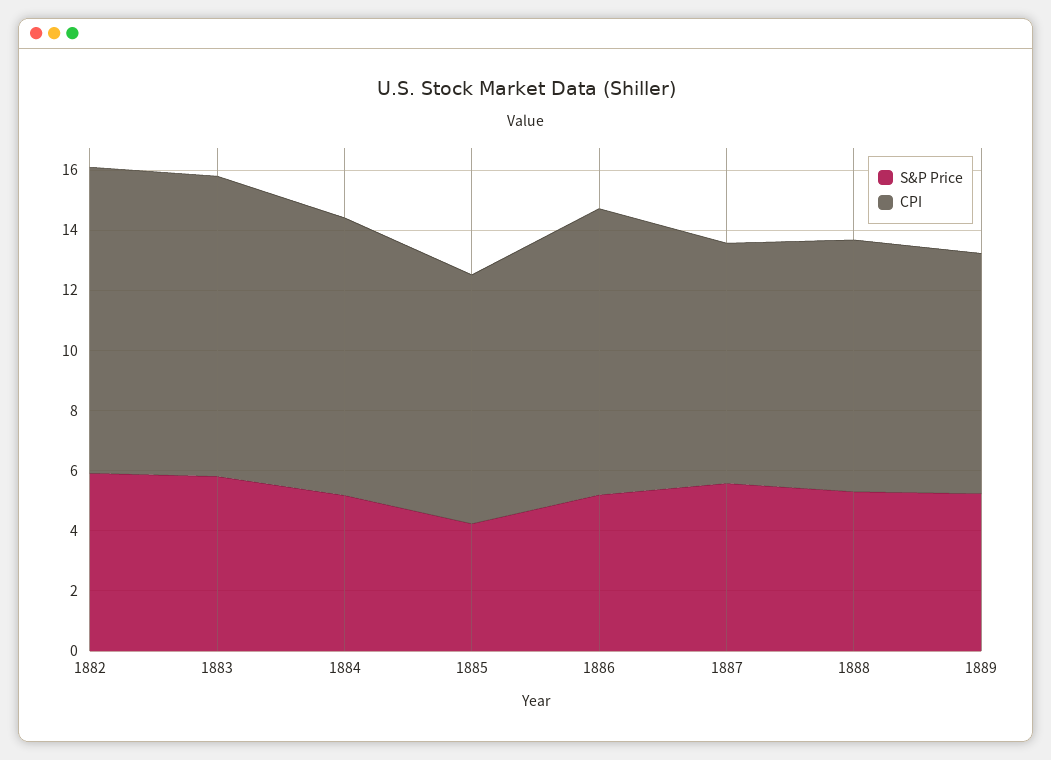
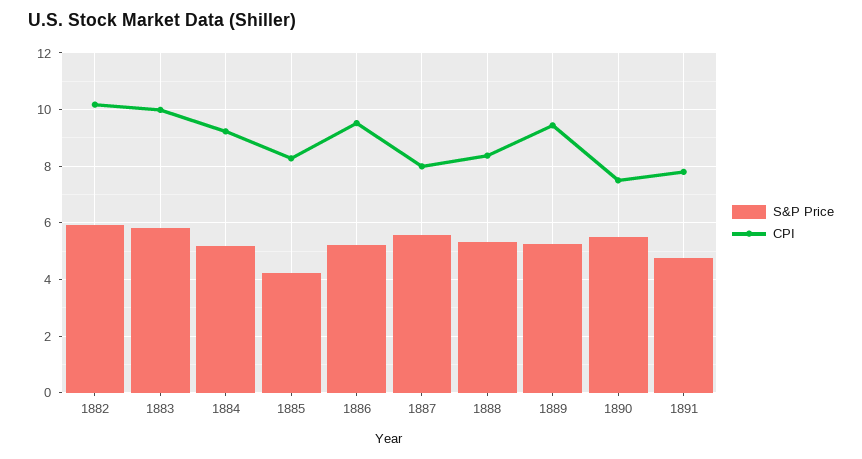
CPI, 1889: 8 -> 9.5
S&P Price, 1890: none -> 5.5
CPI, 1890: none -> 7.5
S&P Price, 1891: none -> 4.75
CPI, 1891: none -> 7.75

